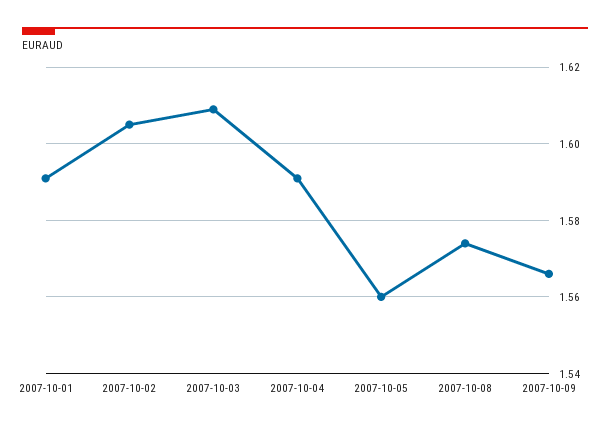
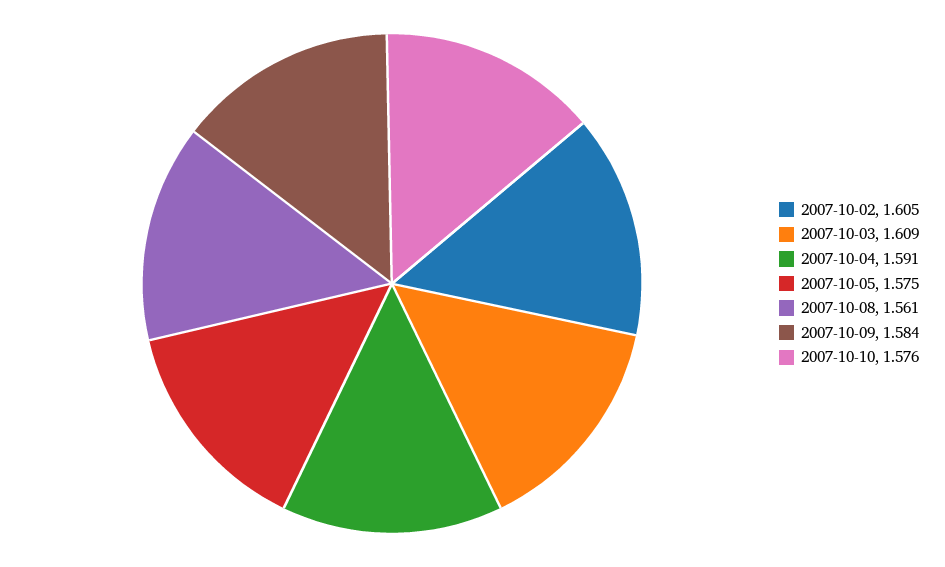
2007-10-01: 1.59 -> none
2007-10-05: 1.56 -> 1.575
2007-10-08: 1.575 -> 1.561
2007-10-09: 1.565 -> 1.584
2007-10-10: none -> 1.576

